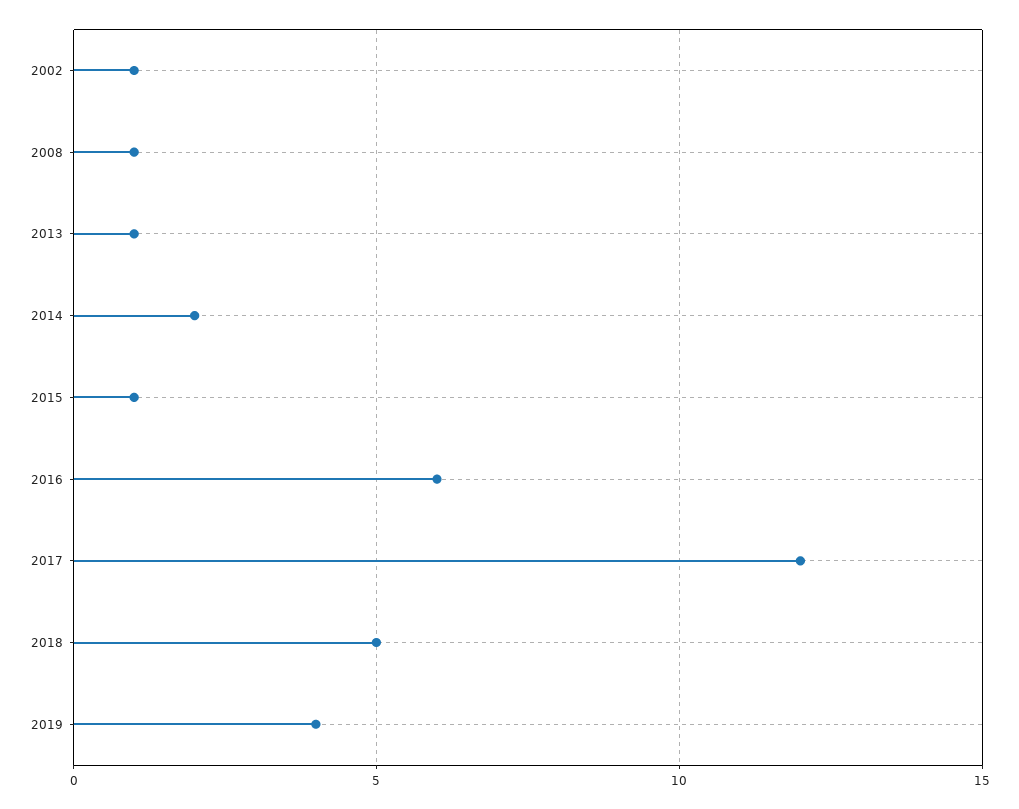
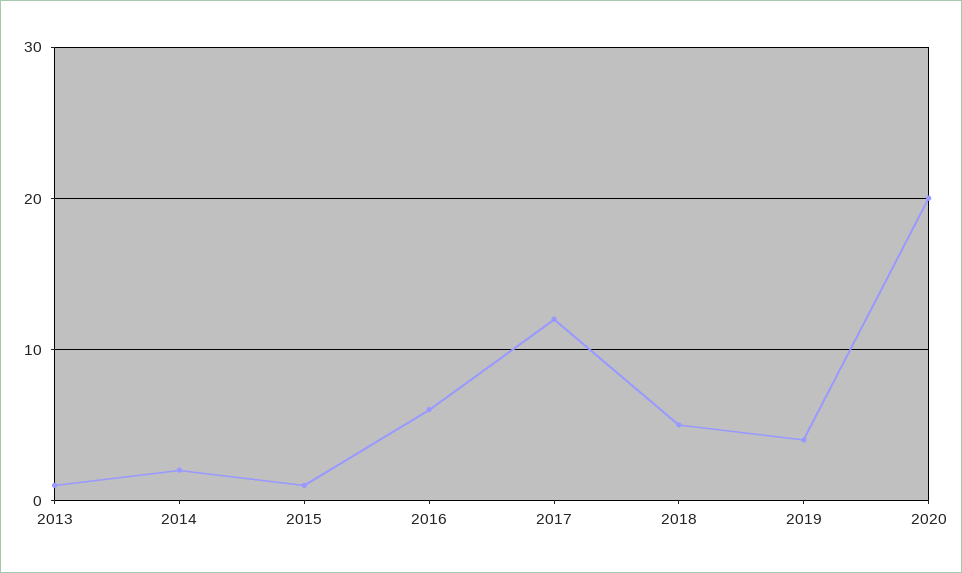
2002: 1 -> none
2008: 1 -> none
2020: none -> 20

